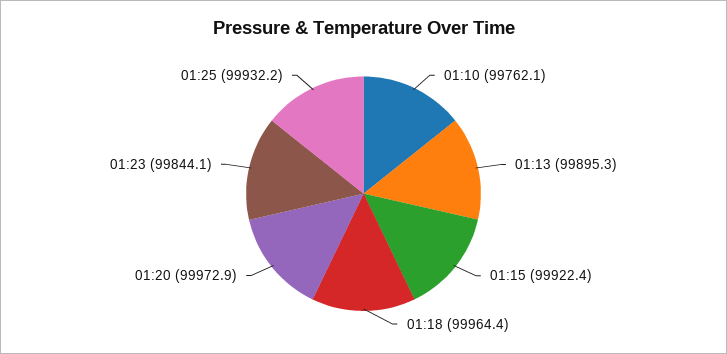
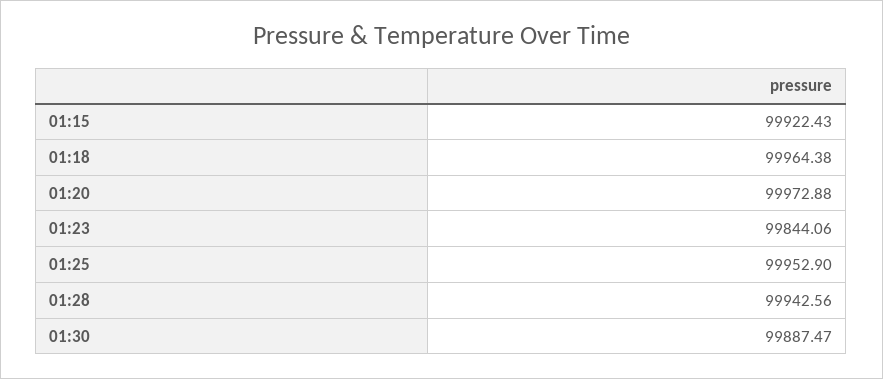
01:10: 99762.1 -> none
01:13: 99895.3 -> none
01:25: 99932.2 -> 99952.9
01:28: none -> 99942.56
01:30: none -> 99887.47

